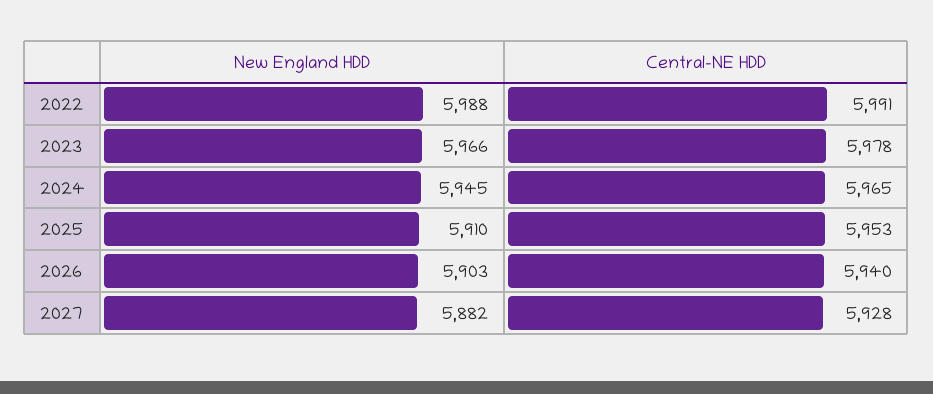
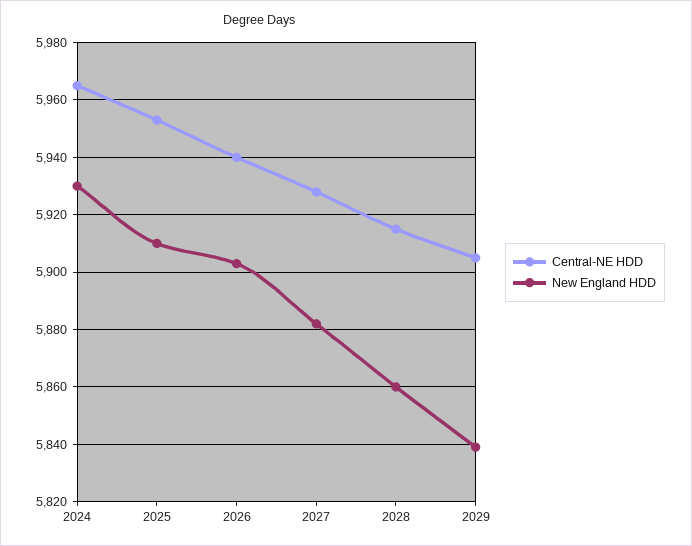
New England HDD, 2022: 5988 -> none
Central-NE HDD, 2022: 5991 -> none
New England HDD, 2023: 5966 -> none
Central-NE HDD, 2023: 5978 -> none
New England HDD, 2024: 5945 -> 5930
Central-NE HDD, 2028: none -> 5915
New England HDD, 2028: none -> 5860
Central-NE HDD, 2029: none -> 5905
New England HDD, 2029: none -> 5840

